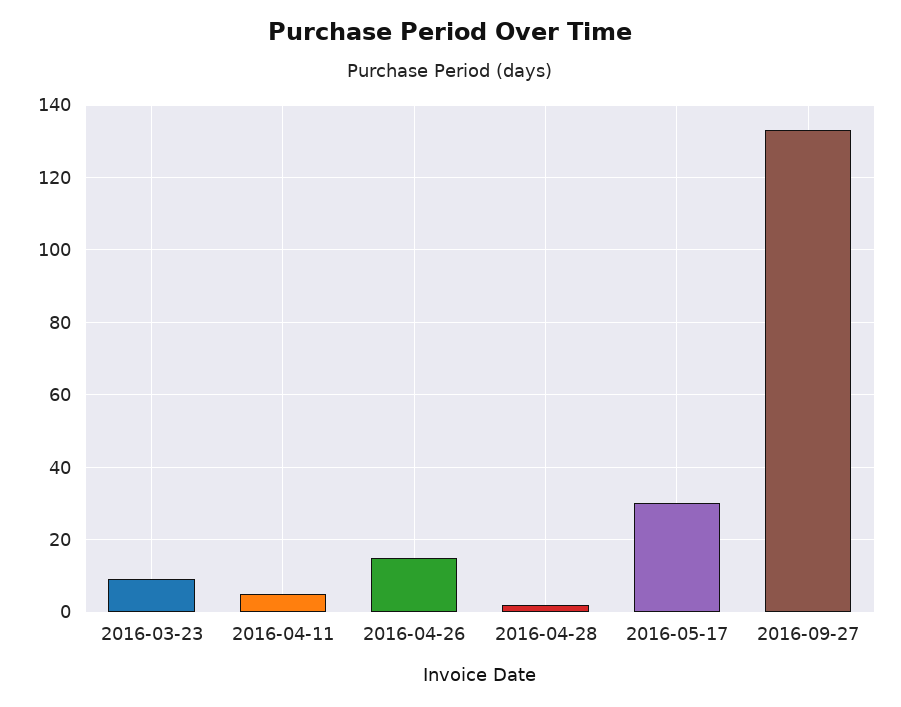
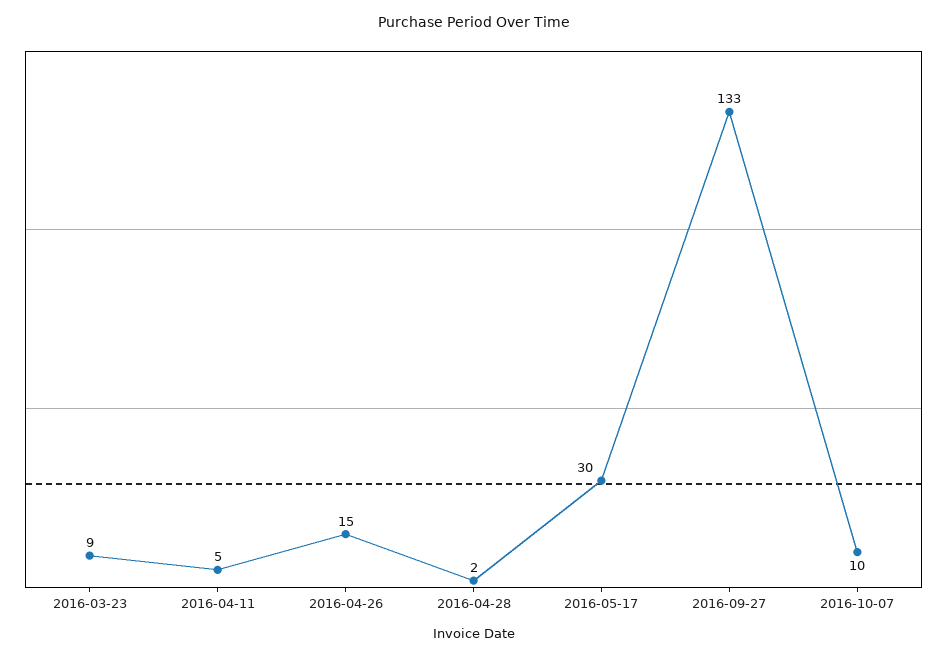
2016-10-07: none -> 10

